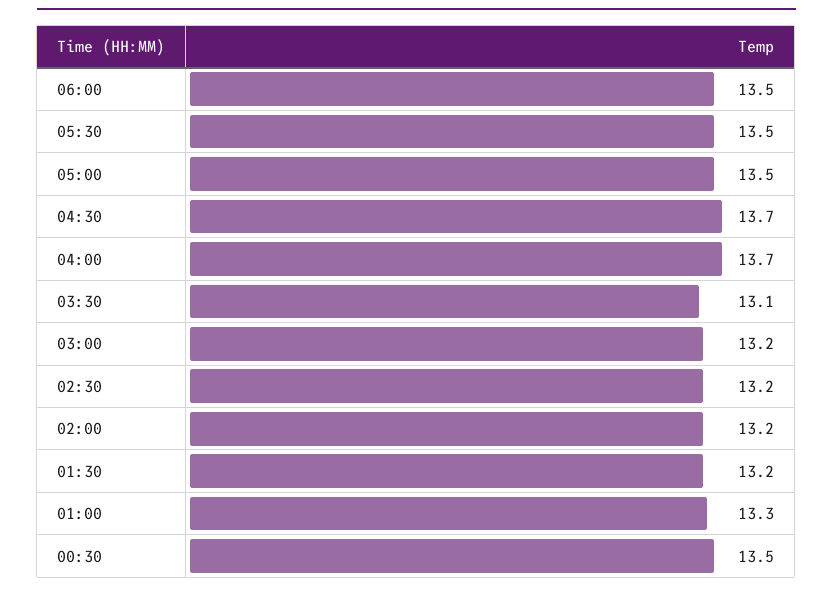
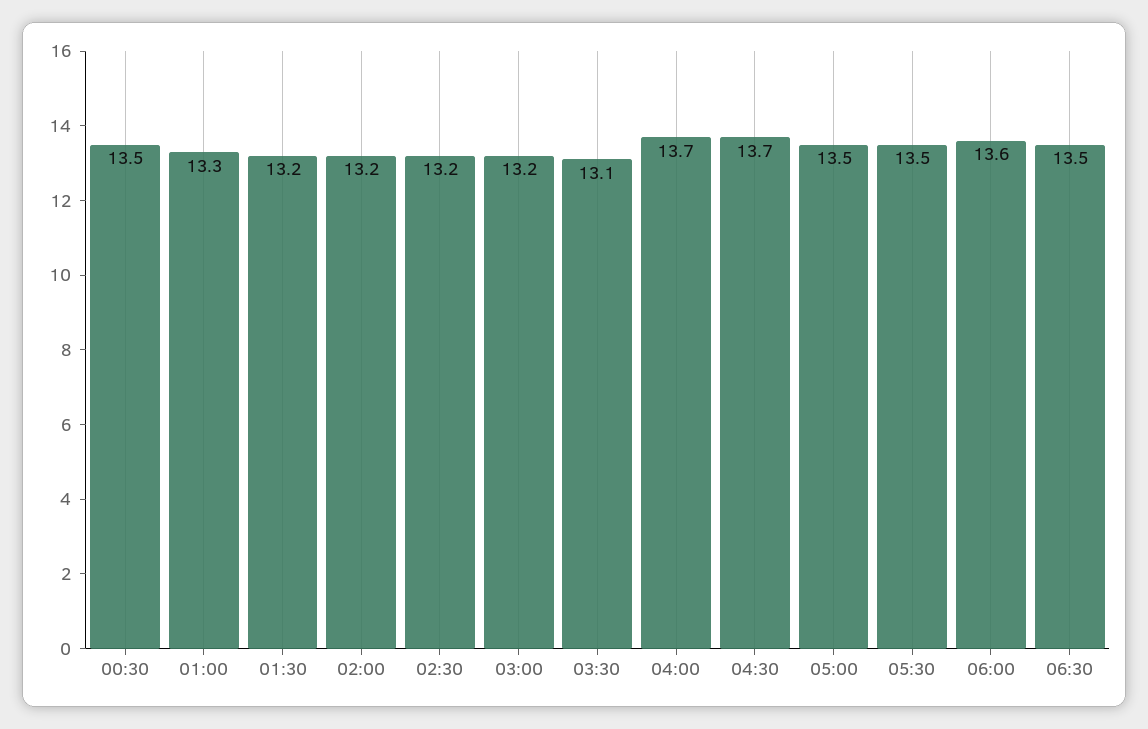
06:00: 13.5 -> 13.6
06:30: none -> 13.5

